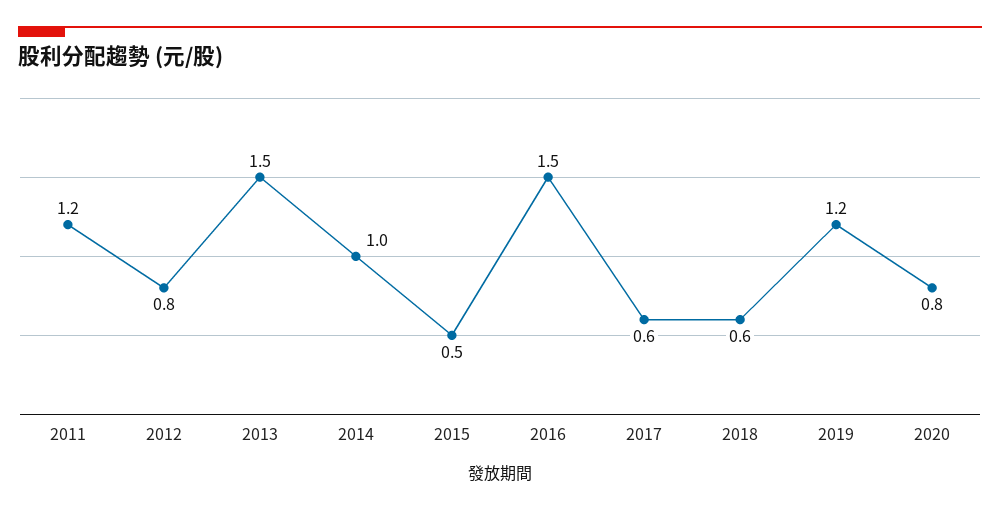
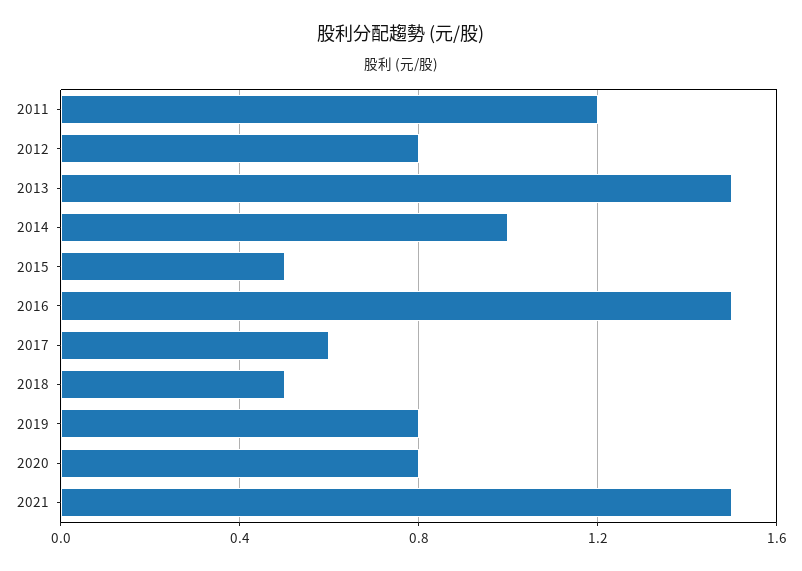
2018: 0.6 -> 0.5
2019: 1.2 -> 0.8
2021: none -> 1.5

